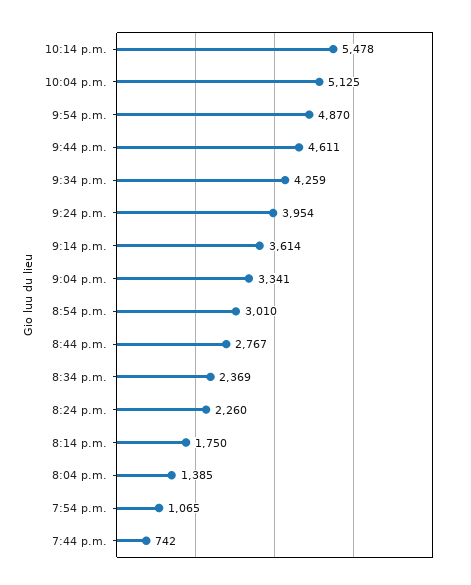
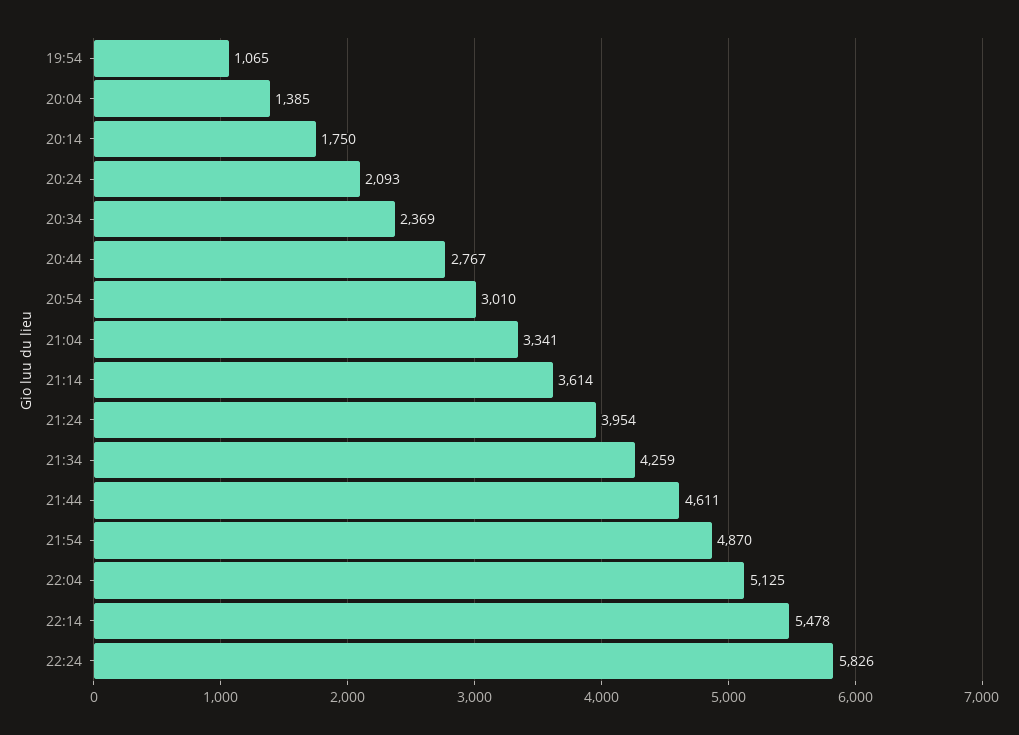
8:24 p.m.: 2260 -> 2093
7:44 p.m.: 742 -> none
22:24: none -> 5826

